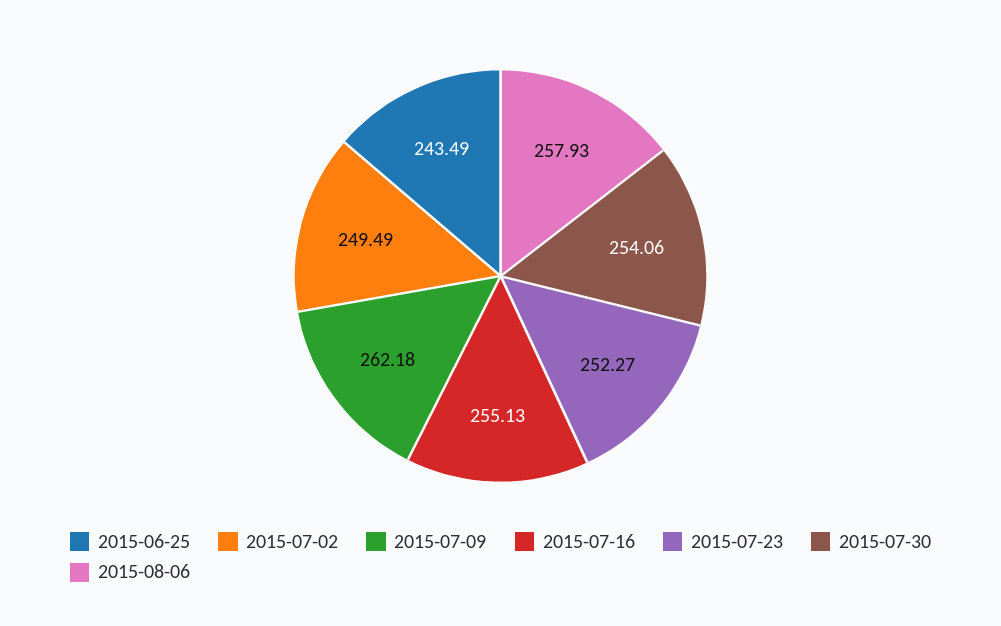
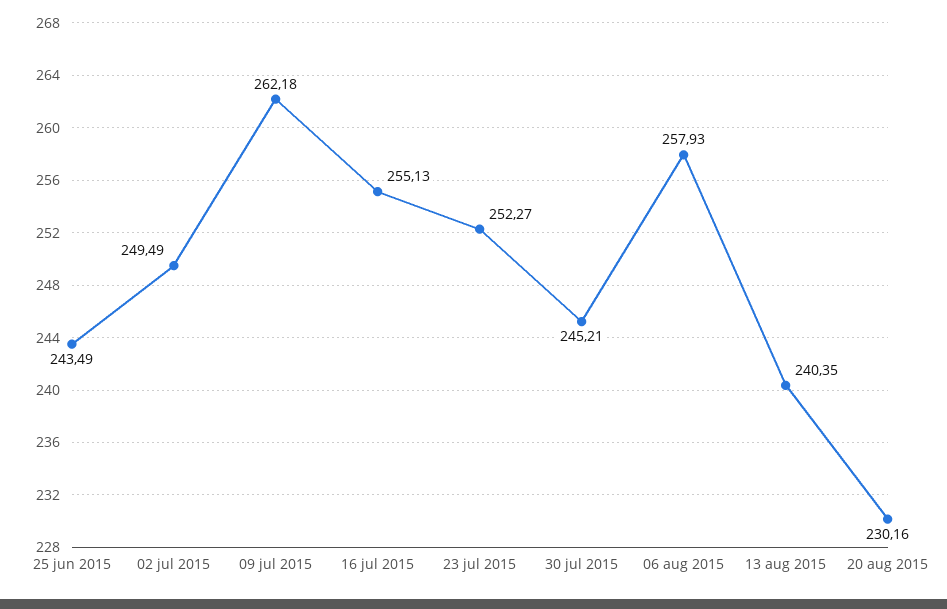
2015-07-30: 254.06 -> 245.21
13 aug 2015: none -> 240.35
20 aug 2015: none -> 230.16

